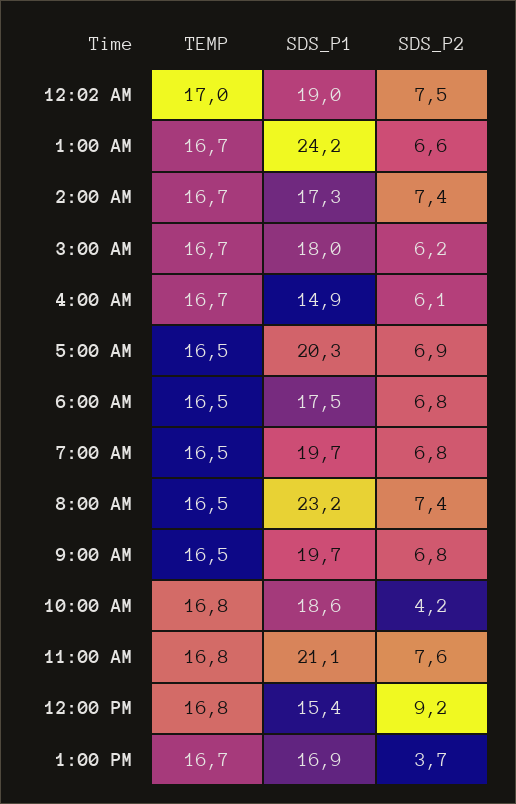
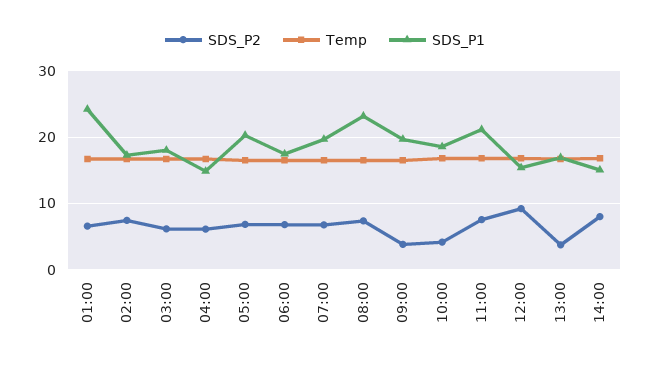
TEMP, 12:02 AM: 17 -> none
SDS_P1, 12:02 AM: 19 -> none
SDS_P2, 12:02 AM: 7.5 -> none
SDS_P2, 9:00 AM: 6.8 -> 4
SDS_P2, 14:00: none -> 8
TEMP, 14:00: none -> 17
SDS_P1, 14:00: none -> 15

